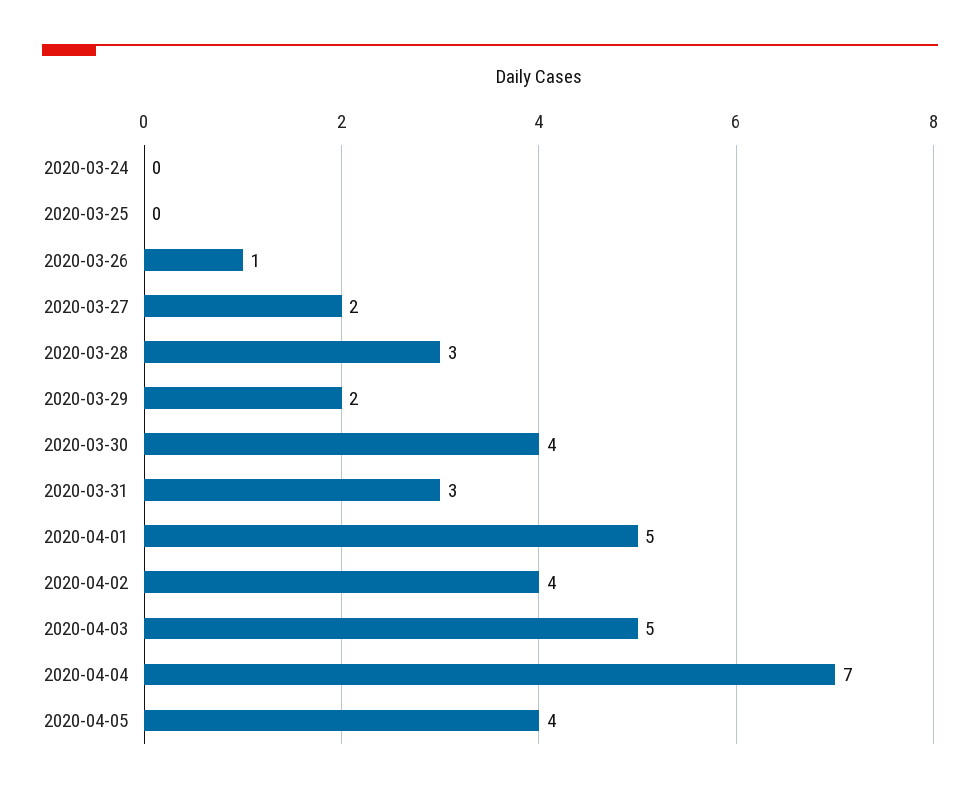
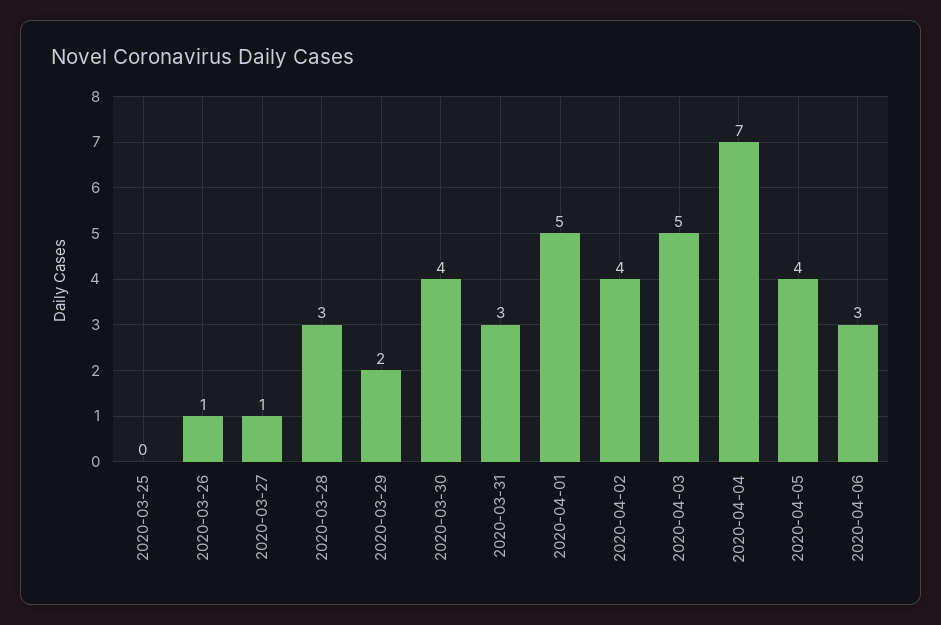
2020-03-24: 0 -> none
2020-03-27: 2 -> 1
2020-04-06: none -> 3

